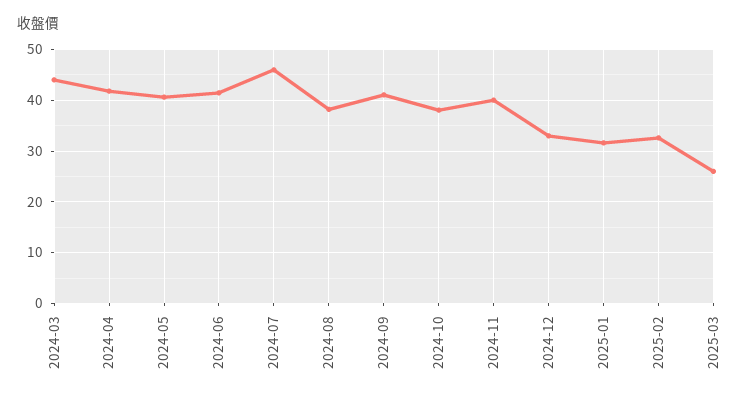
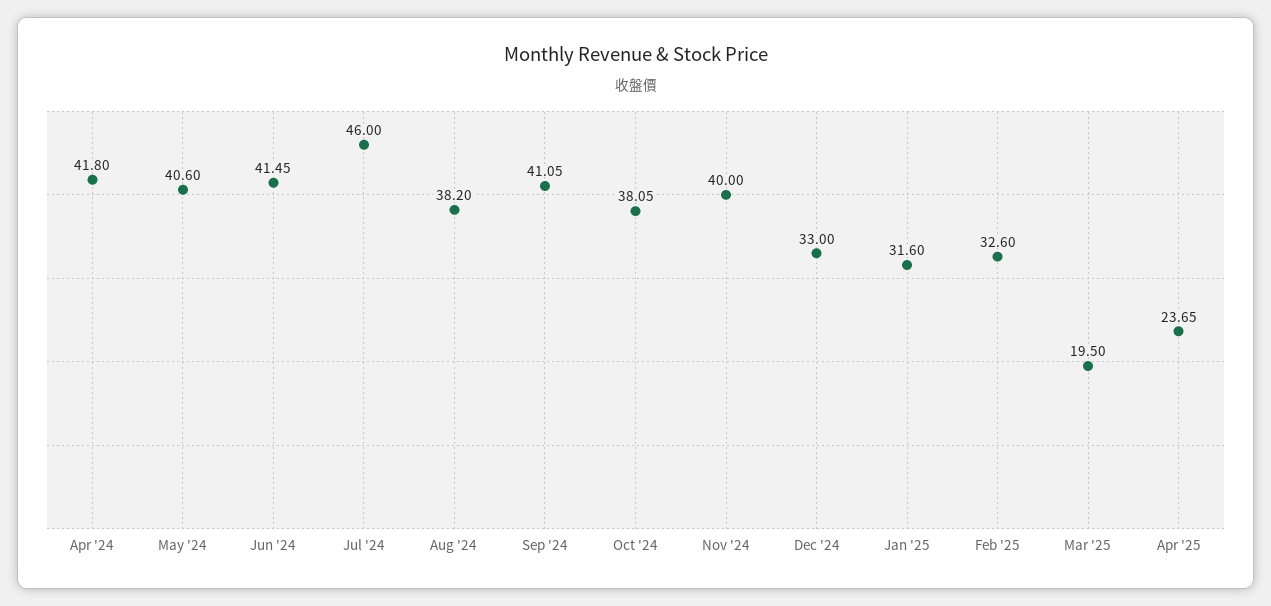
2024-03: 44 -> none
2025-03: 26 -> 19.5
Apr '25: none -> 23.65

